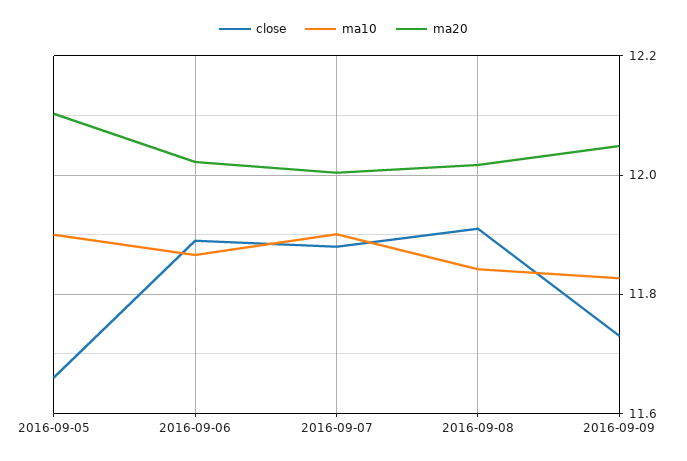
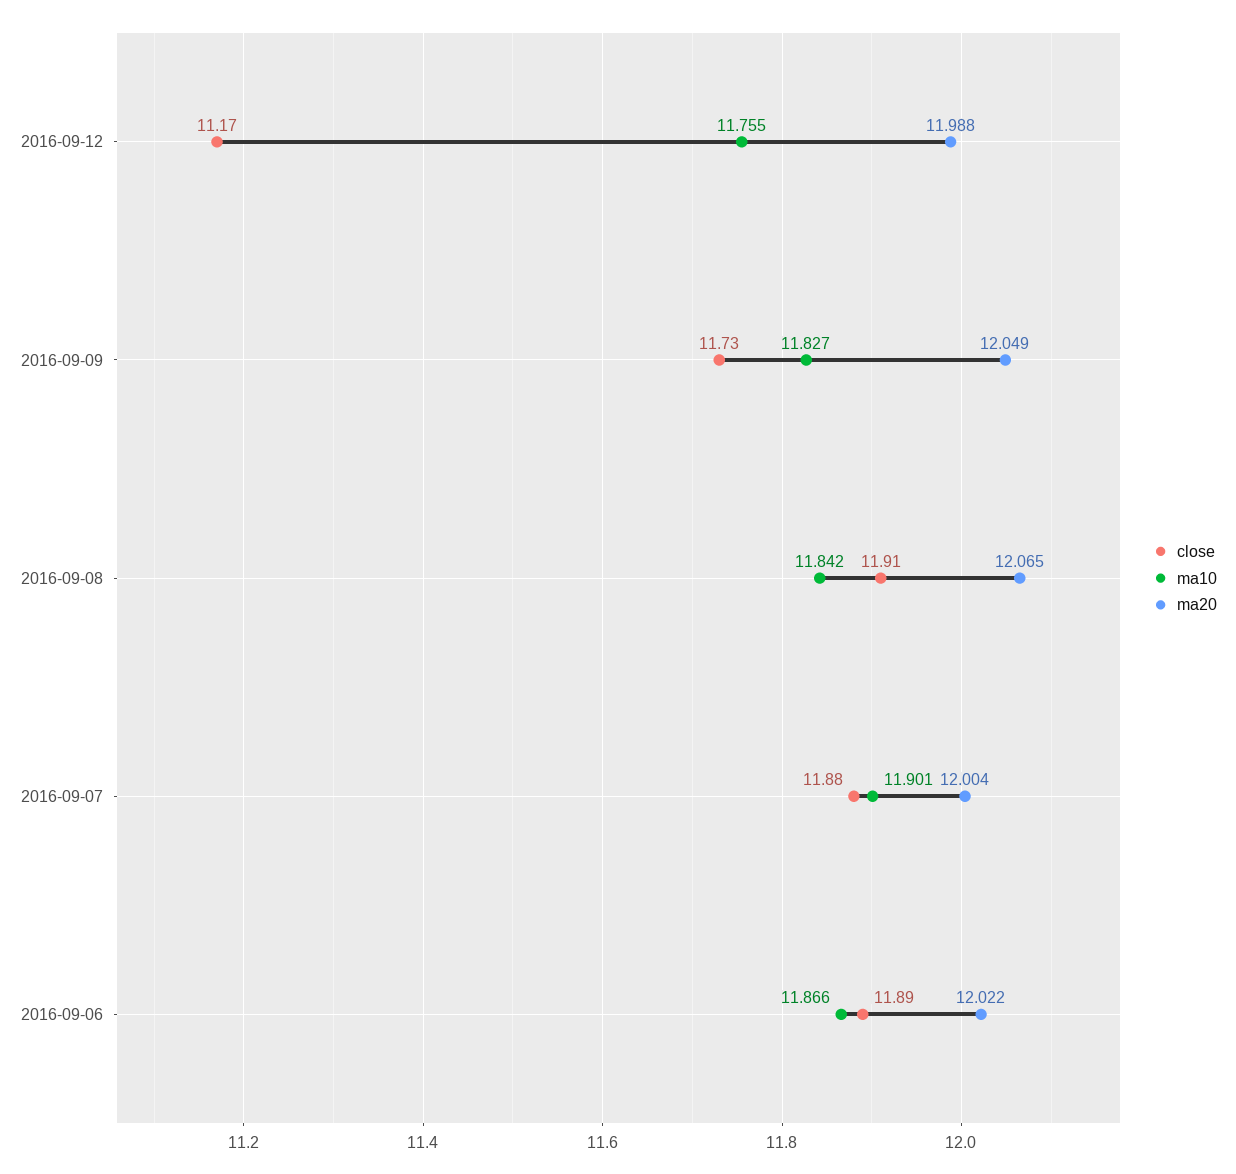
close, 2016-09-05: 11.66 -> none
ma10, 2016-09-05: 11.9 -> none
ma20, 2016-09-05: 12.1 -> none
ma20, 2016-09-08: 12.02 -> 12.065
close, 2016-09-12: none -> 11.17
ma10, 2016-09-12: none -> 11.755
ma20, 2016-09-12: none -> 11.988

